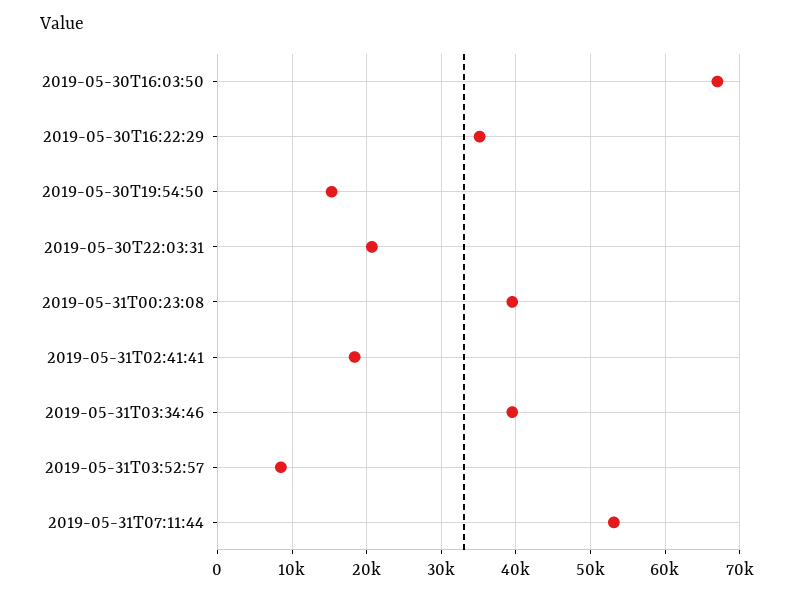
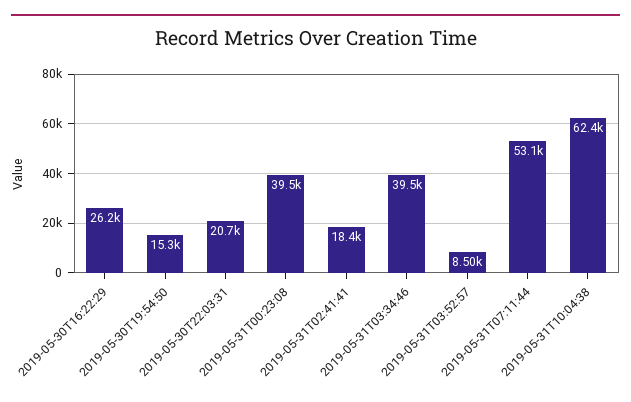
2019-05-30T16:03:50: 67000 -> none
2019-05-30T16:22:29: 35000 -> 26200
2019-05-31T10:04:38: none -> 62400

